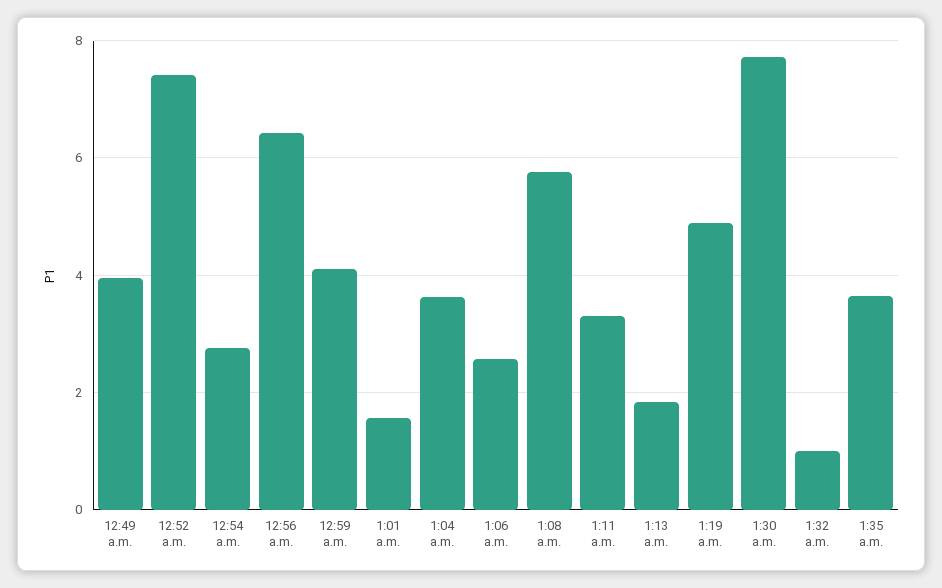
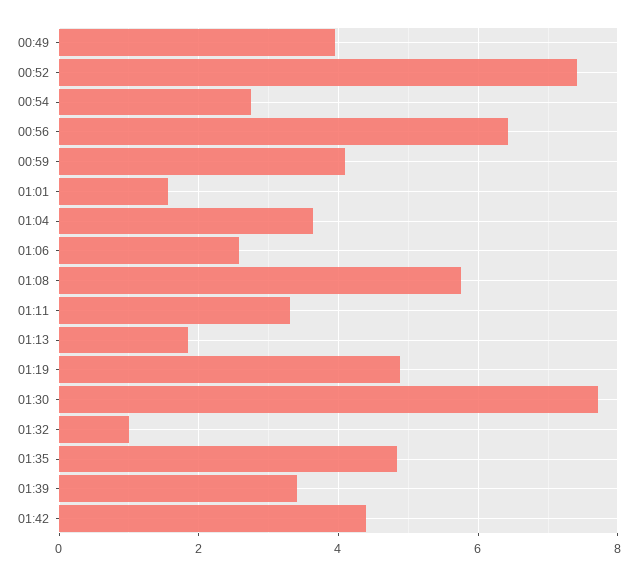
1:35 a.m.: 3.6 -> 4.8
01:39: none -> 3.4
01:42: none -> 4.4

